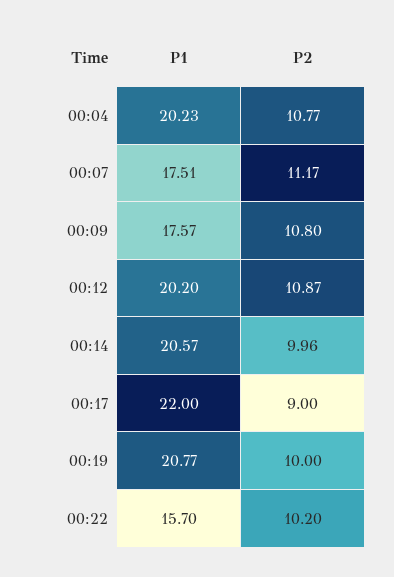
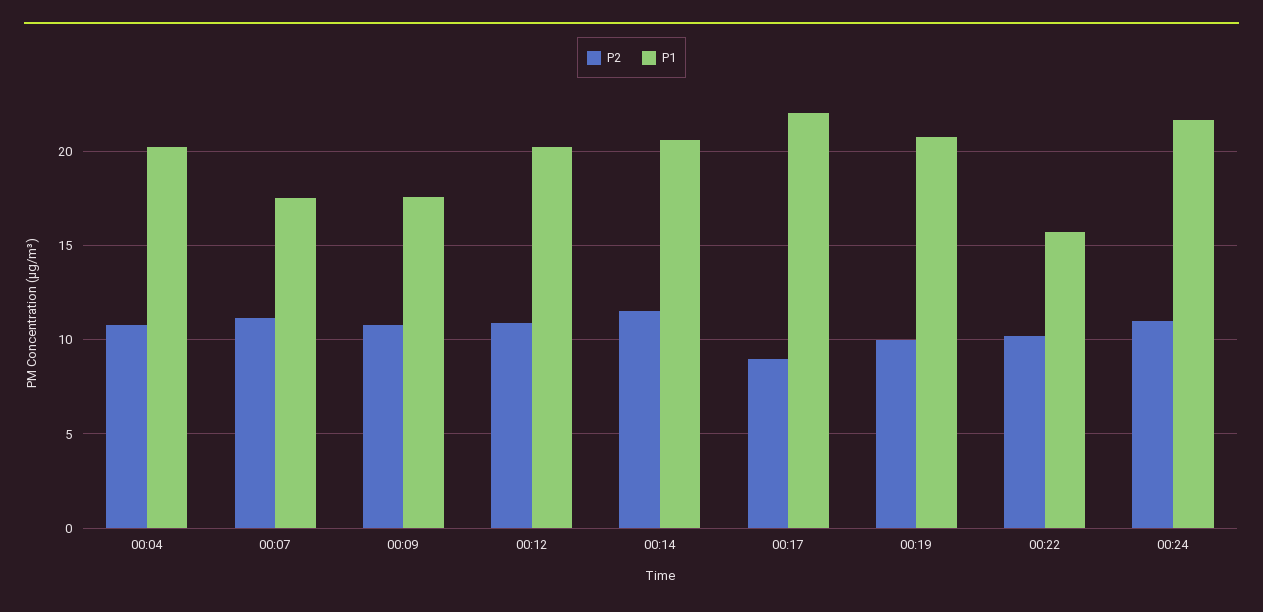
P2, 00:14: 9.96 -> 11.5
P2, 00:24: none -> 11
P1, 00:24: none -> 21.5

